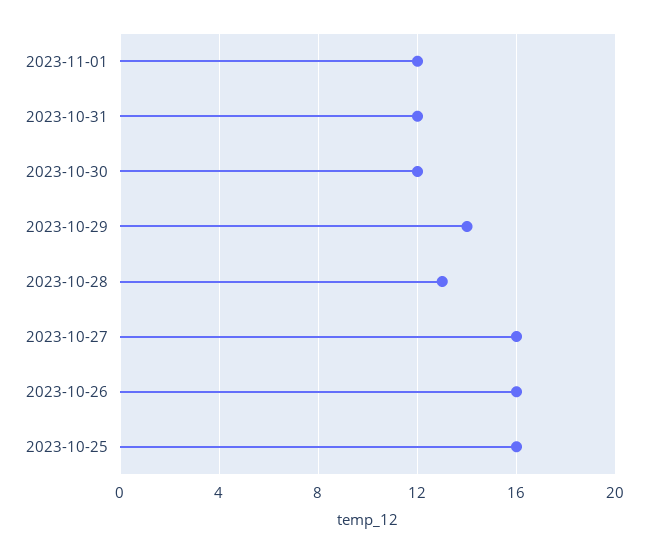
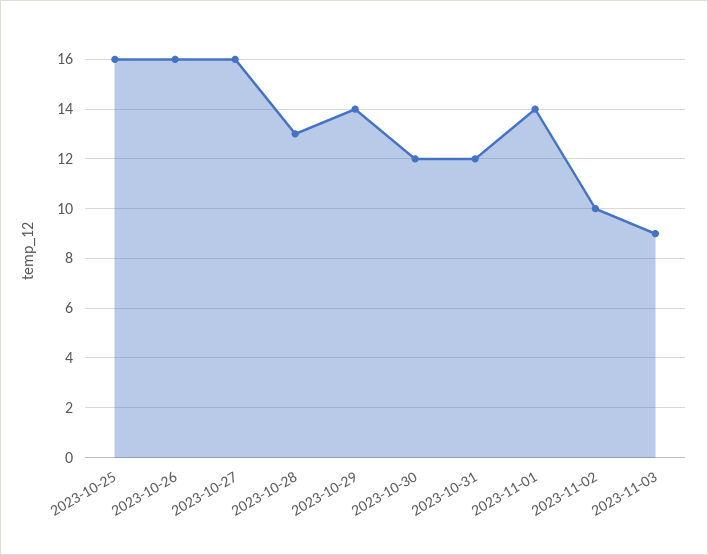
2023-11-01: 12 -> 14
2023-11-02: none -> 10
2023-11-03: none -> 9

